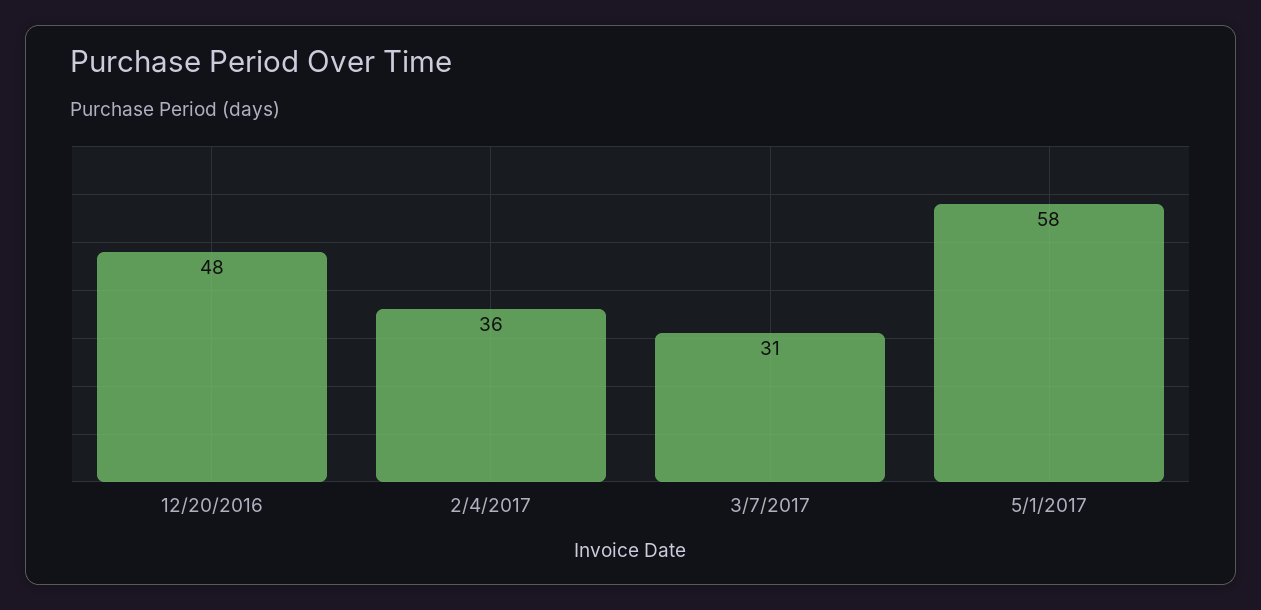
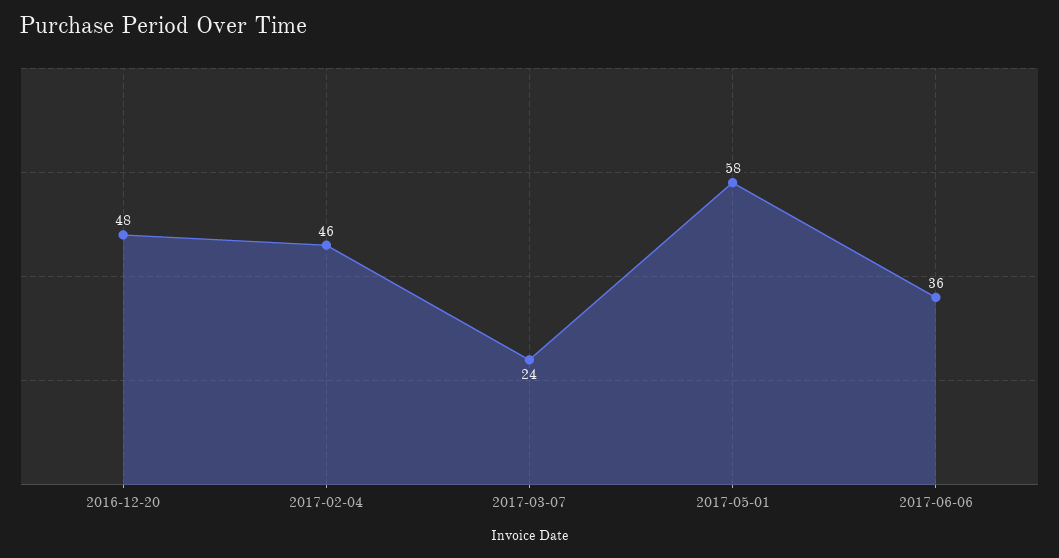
2/4/2017: 36 -> 46
3/7/2017: 31 -> 24
2017-06-06: none -> 36

